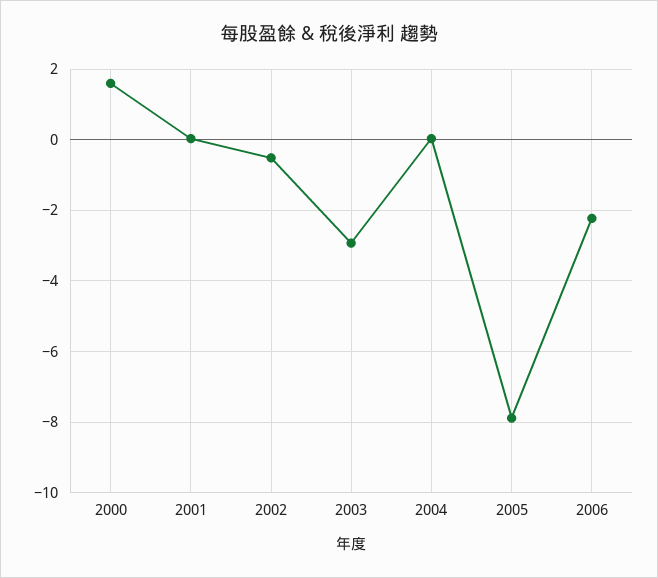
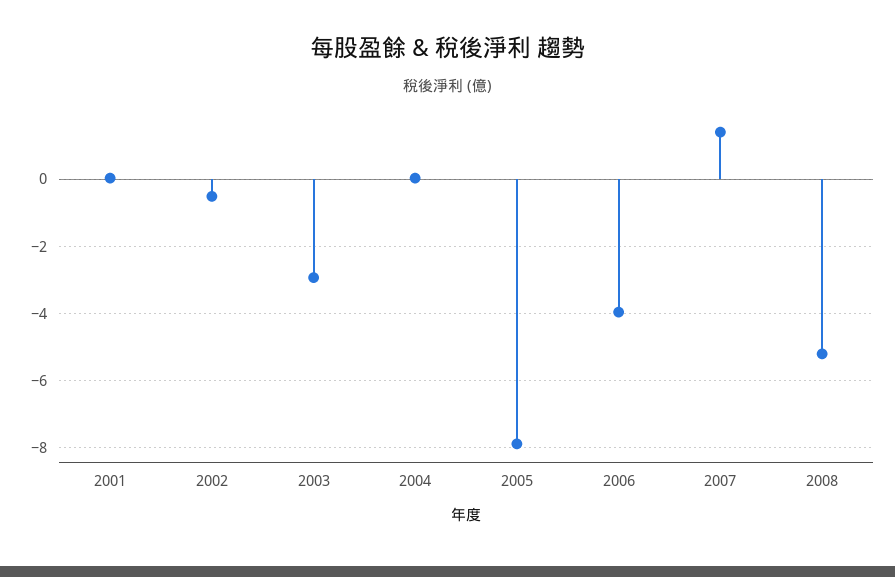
2000: 1.6 -> none
2006: -2.2 -> -4
2007: none -> 1.4
2008: none -> -5.2

